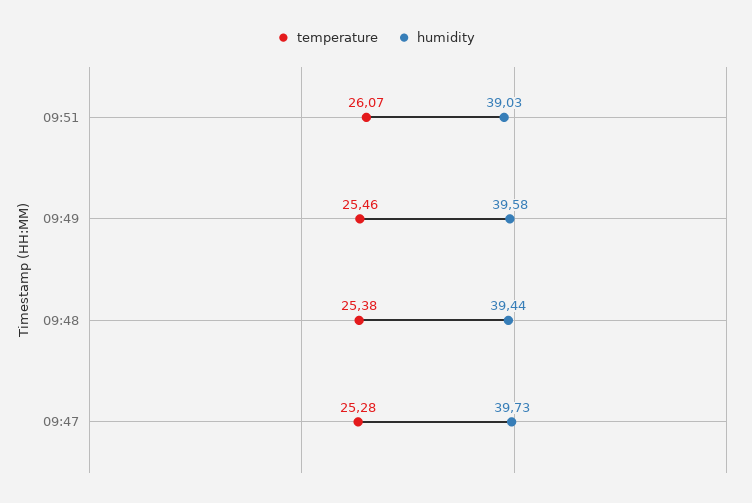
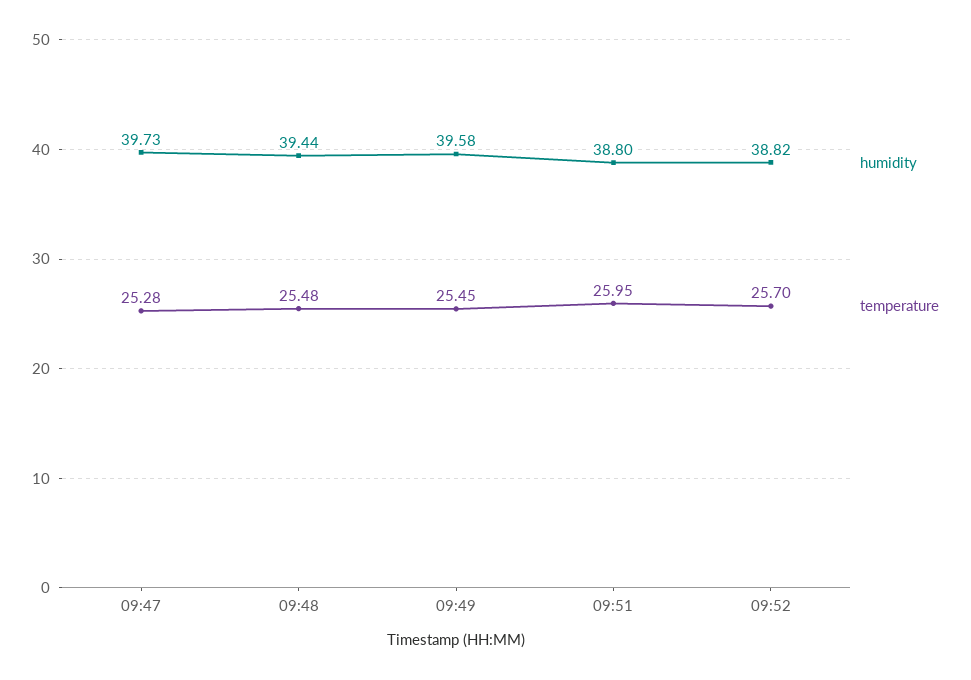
temperature, 09:51: 26.07 -> 25.95
humidity, 09:51: 39.03 -> 38.8
temperature, 09:49: 25.46 -> 25.45
temperature, 09:48: 25.38 -> 25.48
humidity, 09:52: none -> 38.82
temperature, 09:52: none -> 25.7

